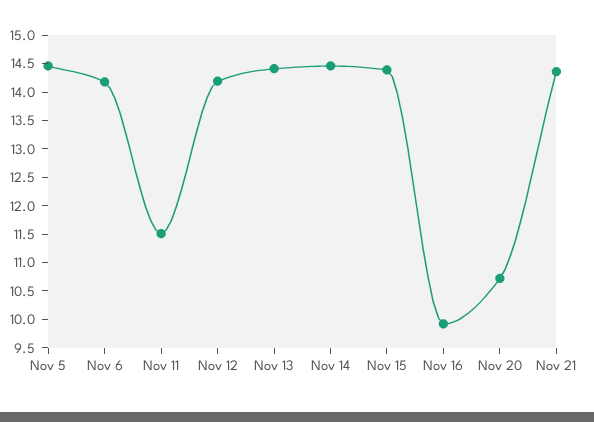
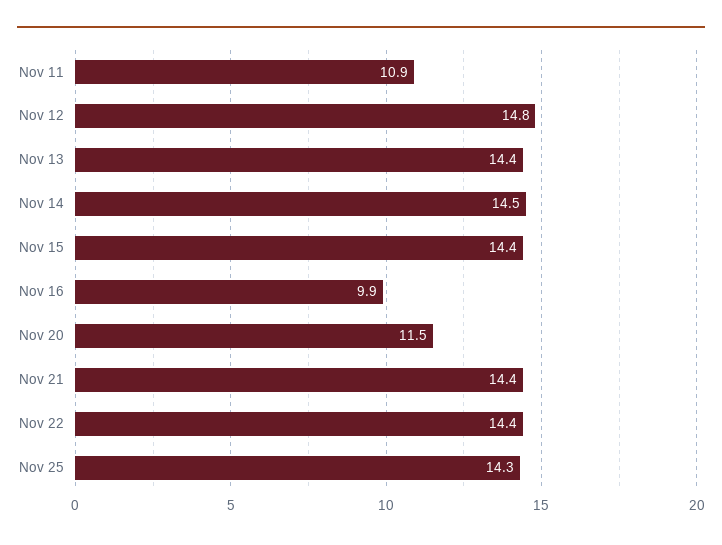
Nov 5: 14.5 -> none
Nov 6: 14.25 -> none
Nov 11: 11.5 -> 10.9
Nov 12: 14.25 -> 14.8
Nov 20: 10.75 -> 11.5
Nov 22: none -> 14.4
Nov 25: none -> 14.3

